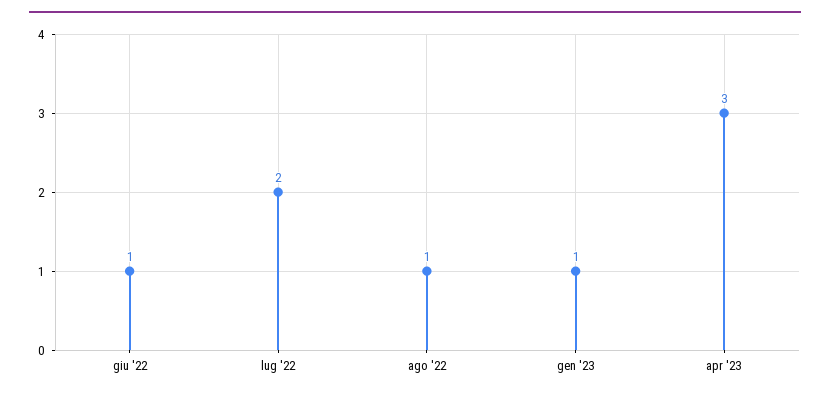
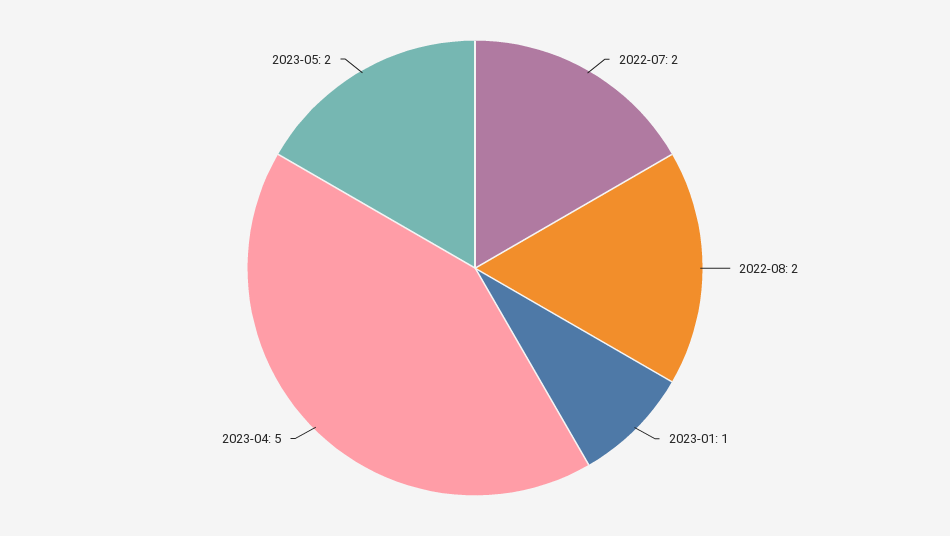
giu '22: 1 -> none
ago '22: 1 -> 2
apr '23: 3 -> 5
2023-05: none -> 2

